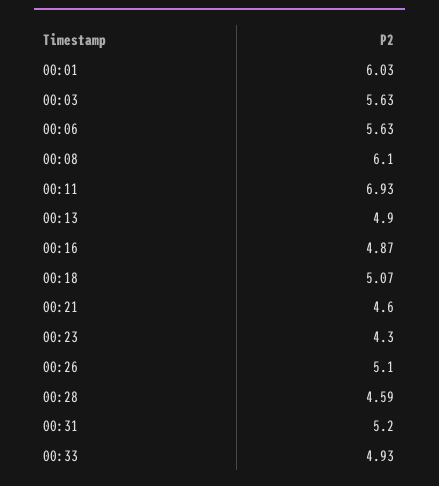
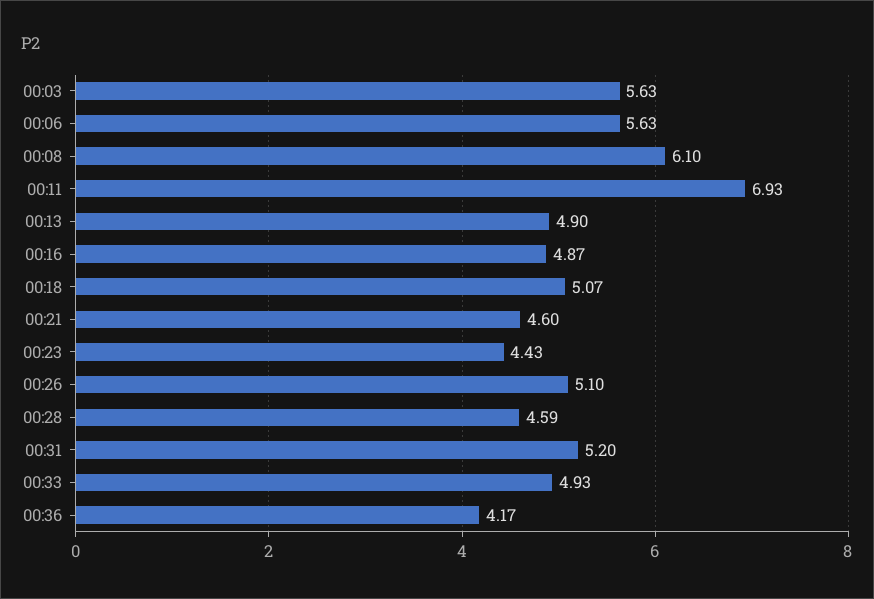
00:01: 6.03 -> none
00:23: 4.3 -> 4.43
00:36: none -> 4.17

